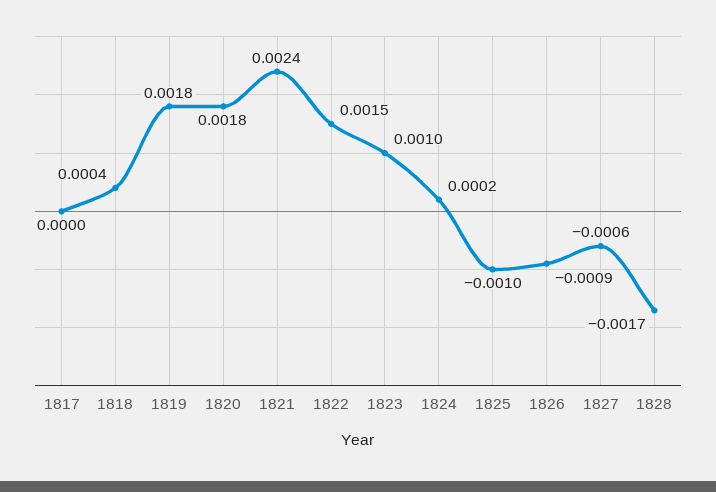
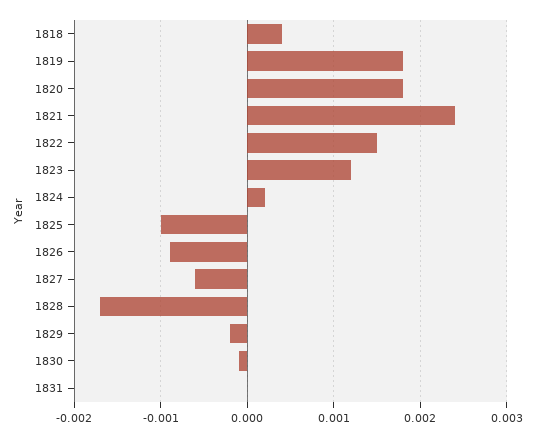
1817: 0 -> none
1823: 0.001 -> 0.0012
1829: none -> -0.0002
1830: none -> -0.0001
1831: none -> 0

